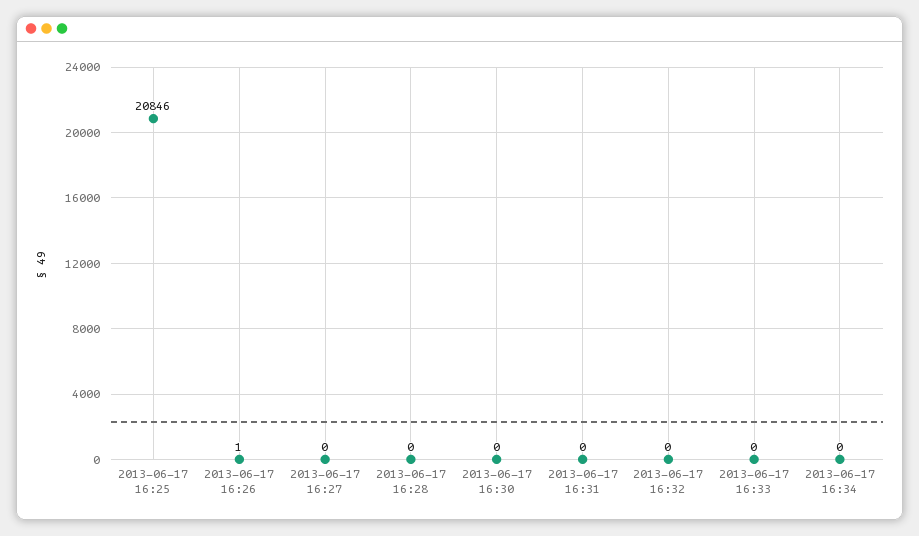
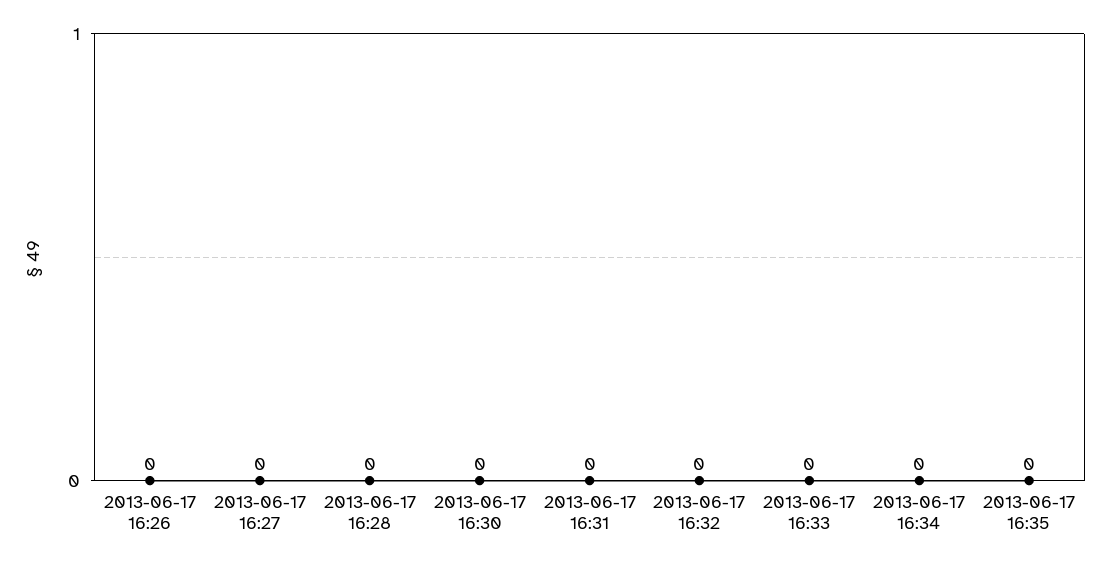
2013-06-17 16:25: 20846 -> none
2013-06-17 16:26: 1 -> 0
2013-06-17 16:35: none -> 0

